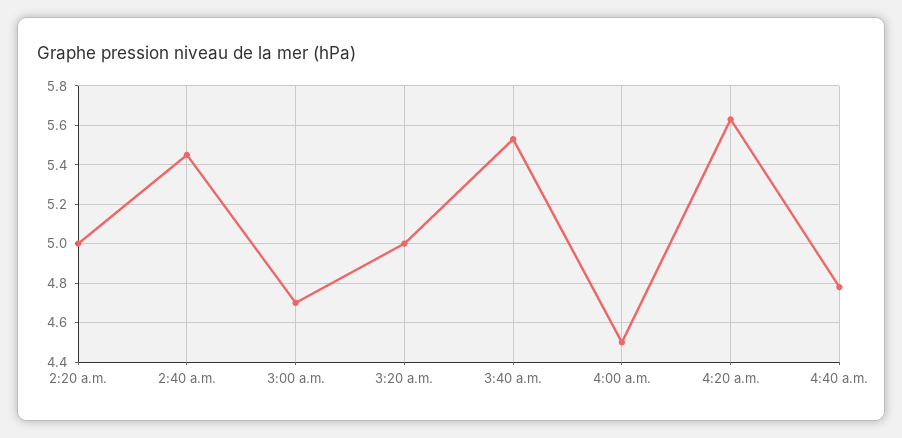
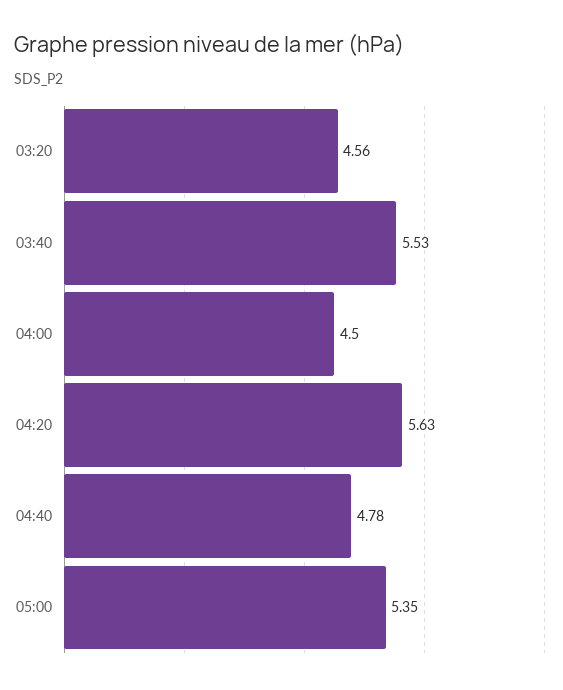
2:20 a.m.: 5 -> none
2:40 a.m.: 5.45 -> none
3:00 a.m.: 4.7 -> none
3:20 a.m.: 5 -> 4.56
05:00: none -> 5.35

